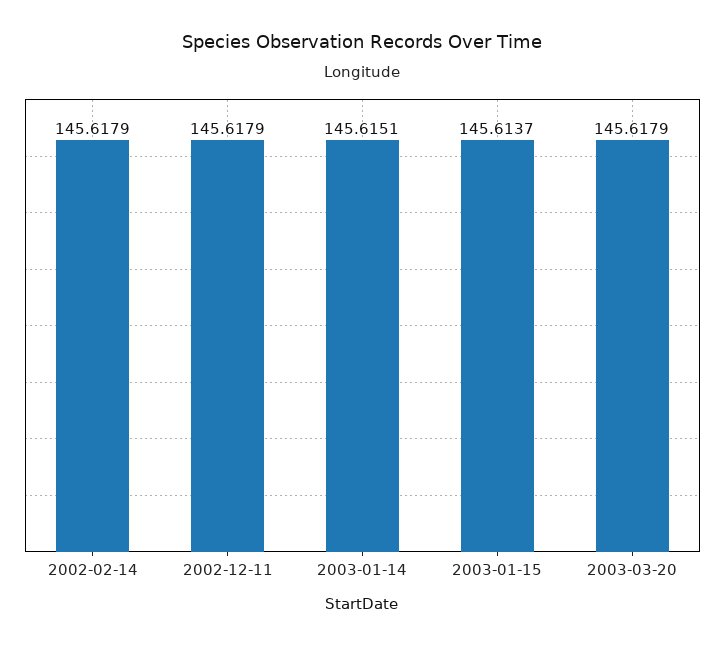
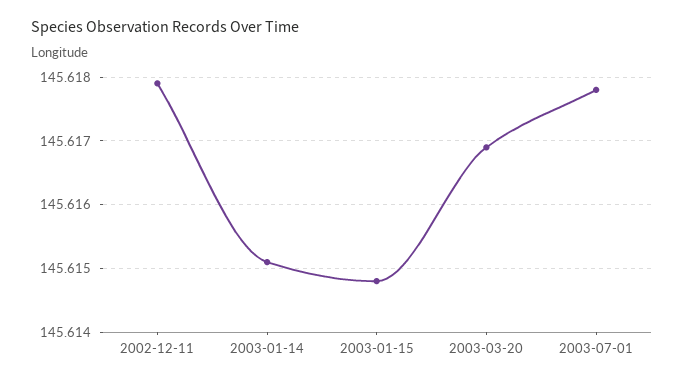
2002-02-14: 145.6179 -> none
2003-01-15: 145.6137 -> 145.6148
2003-03-20: 145.6179 -> 145.6169
2003-07-01: none -> 145.6178

